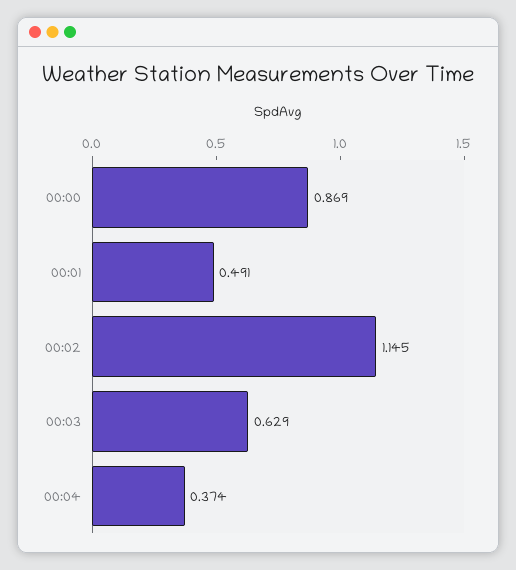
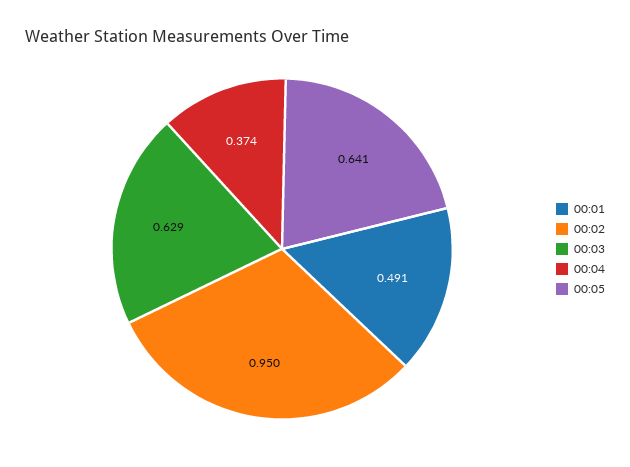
00:00: 0.869 -> none
00:02: 1.145 -> 0.95
00:05: none -> 0.641

